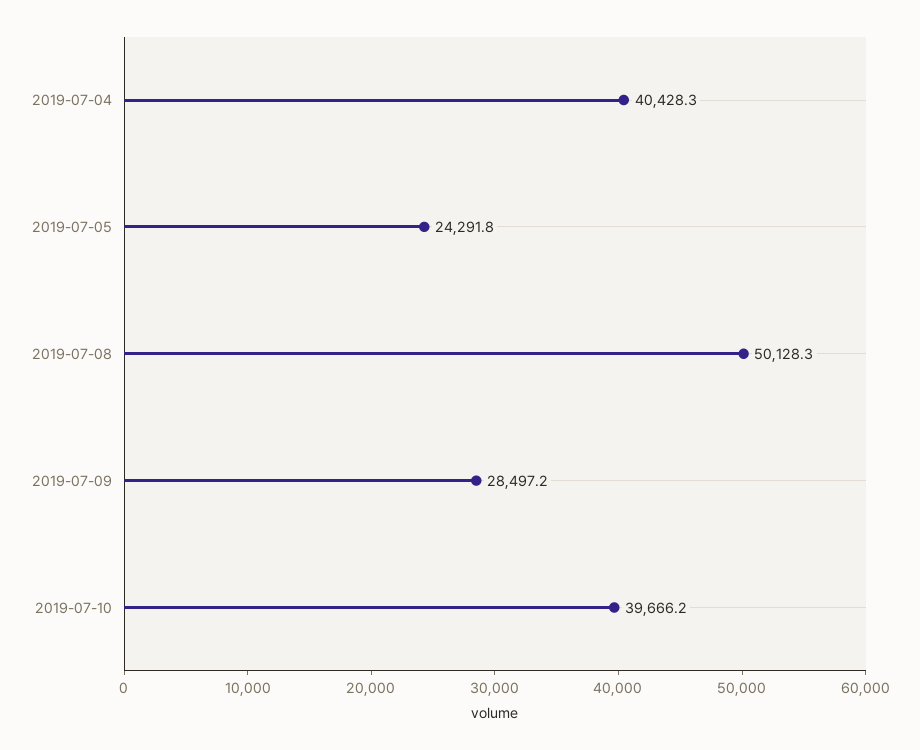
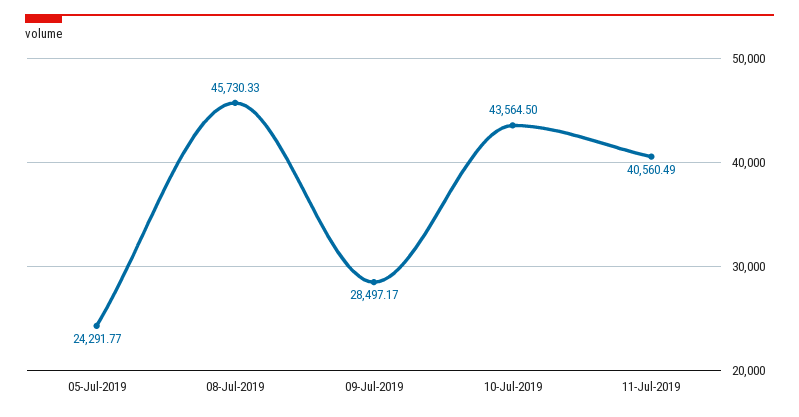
2019-07-04: 40428.3 -> none
2019-07-08: 50128.3 -> 45730.33
2019-07-10: 39666.2 -> 43564.5
11-Jul-2019: none -> 40560.49

